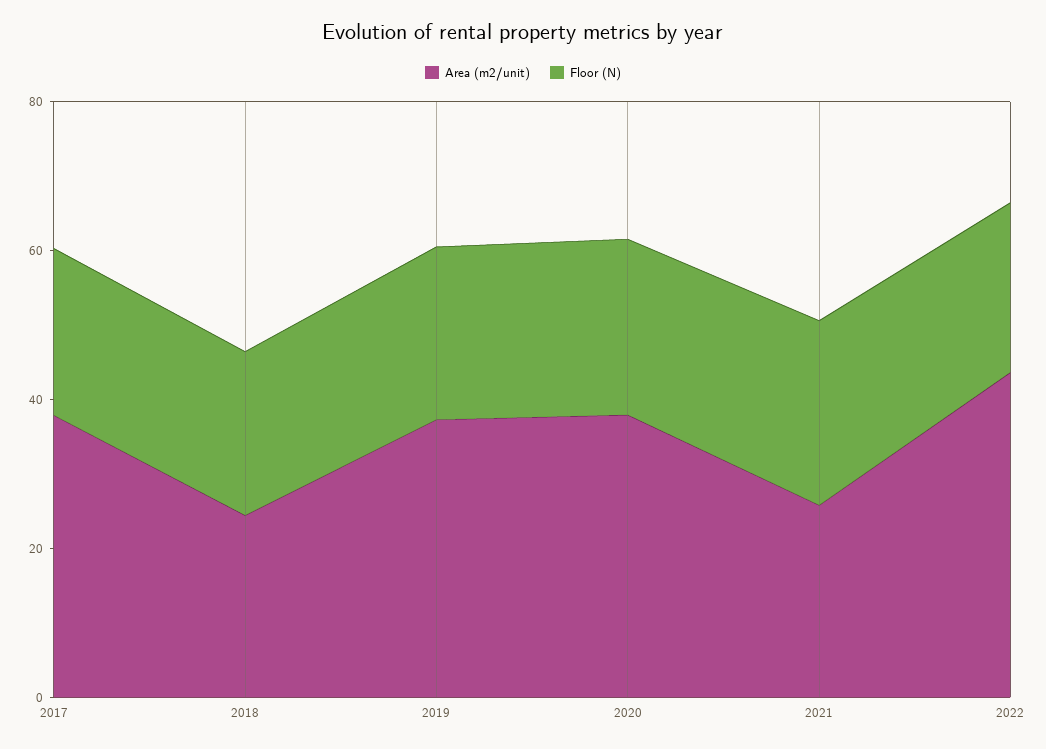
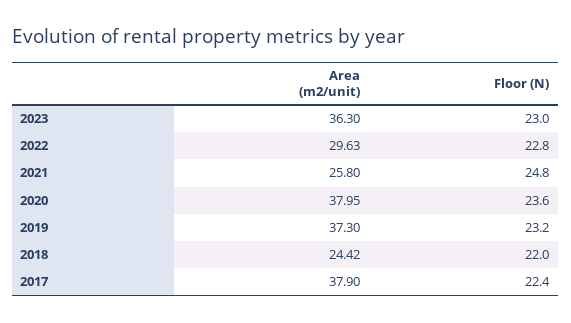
Area (m2/unit), 2022: 45 -> 29.63
Area (m2/unit), 2023: none -> 36.3
Floor (N), 2023: none -> 23

